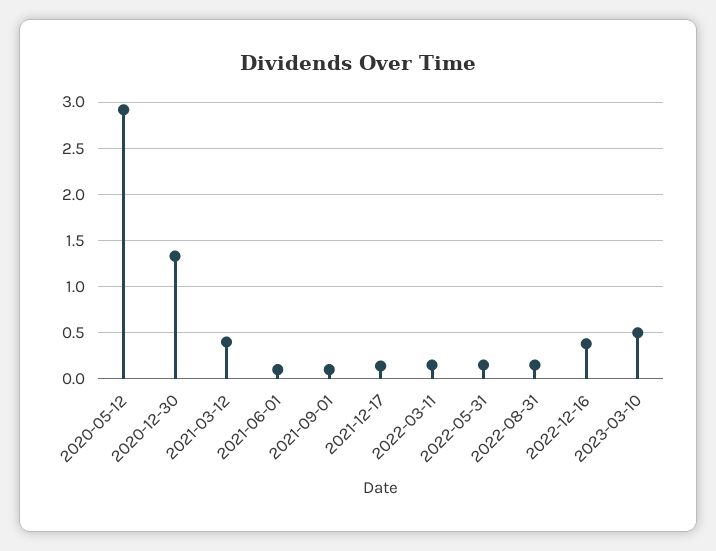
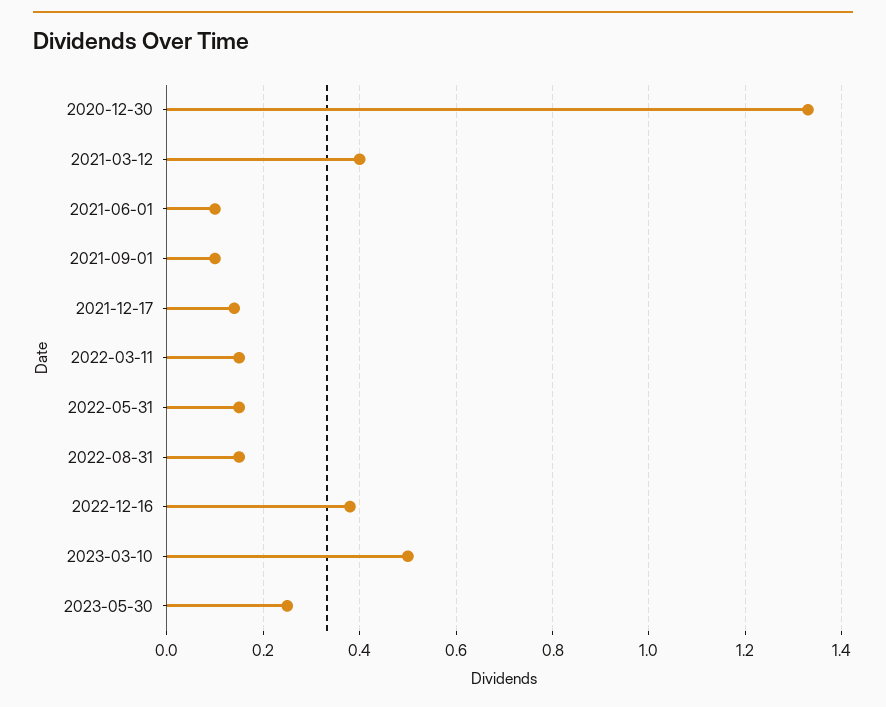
2020-05-12: 2.9 -> none
2023-05-30: none -> 0.25

